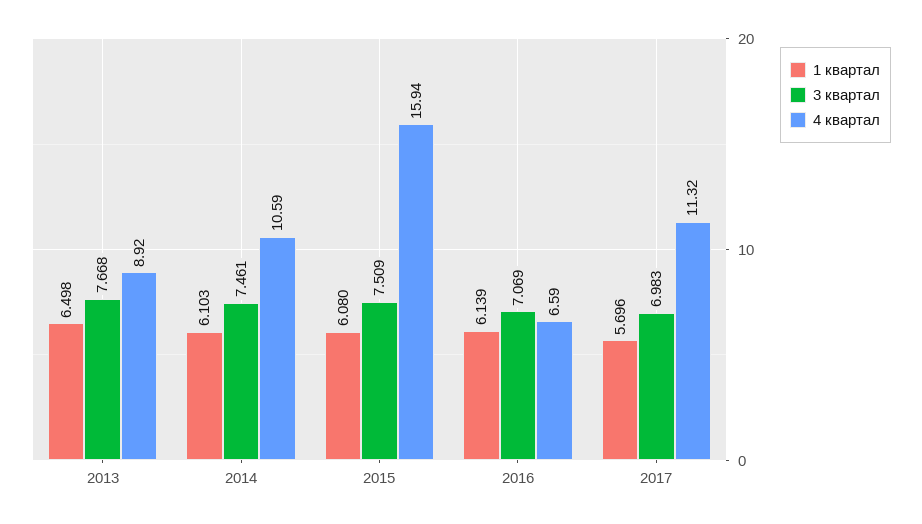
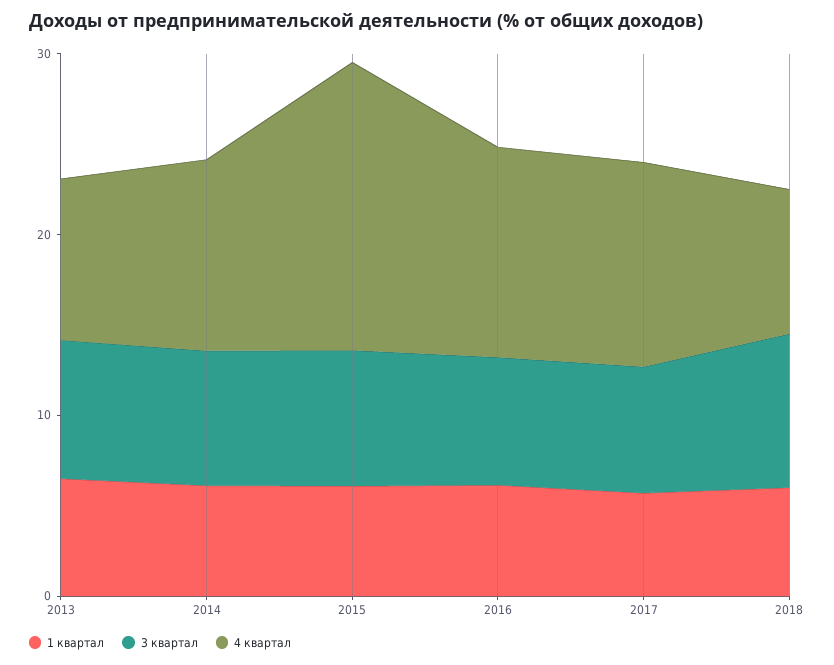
4 квартал, 2016: 6.59 -> 12
1 квартал, 2018: none -> 6
3 квартал, 2018: none -> 8
4 квартал, 2018: none -> 8

